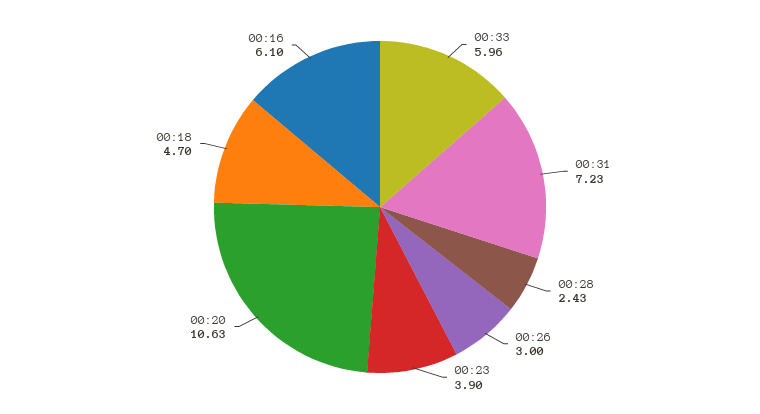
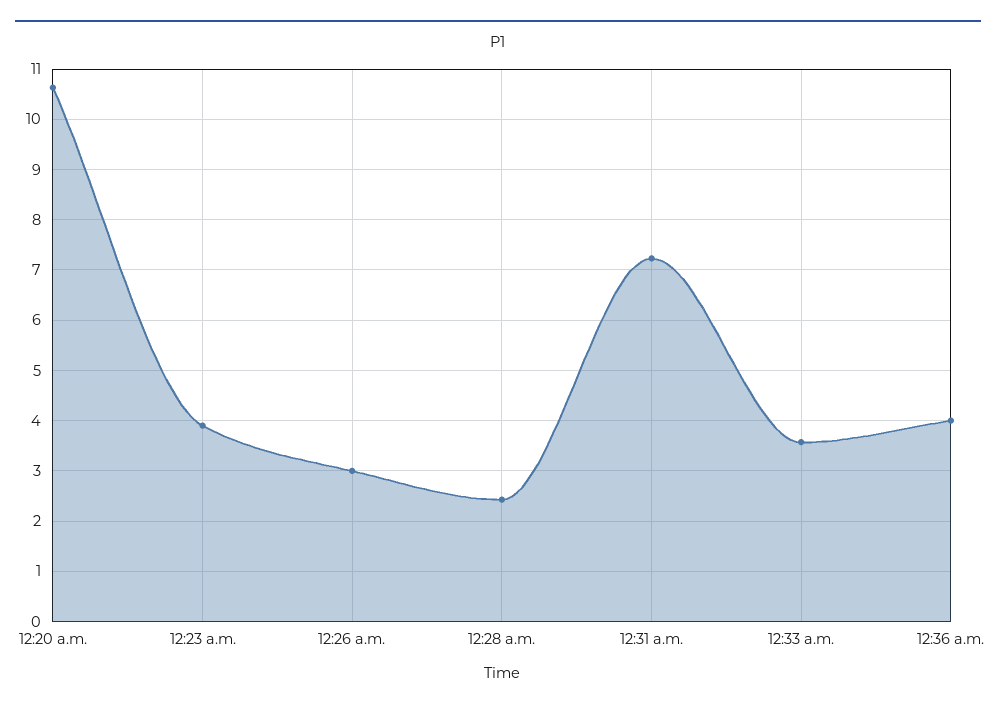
00:33: 5.96 -> 3.6
00:18: 4.7 -> none
00:16: 6.1 -> none
12:36 a.m.: none -> 4

